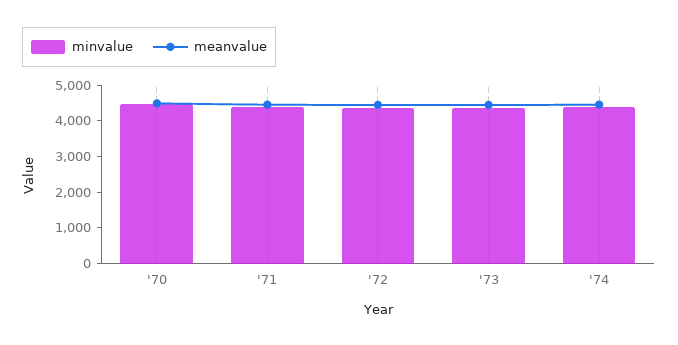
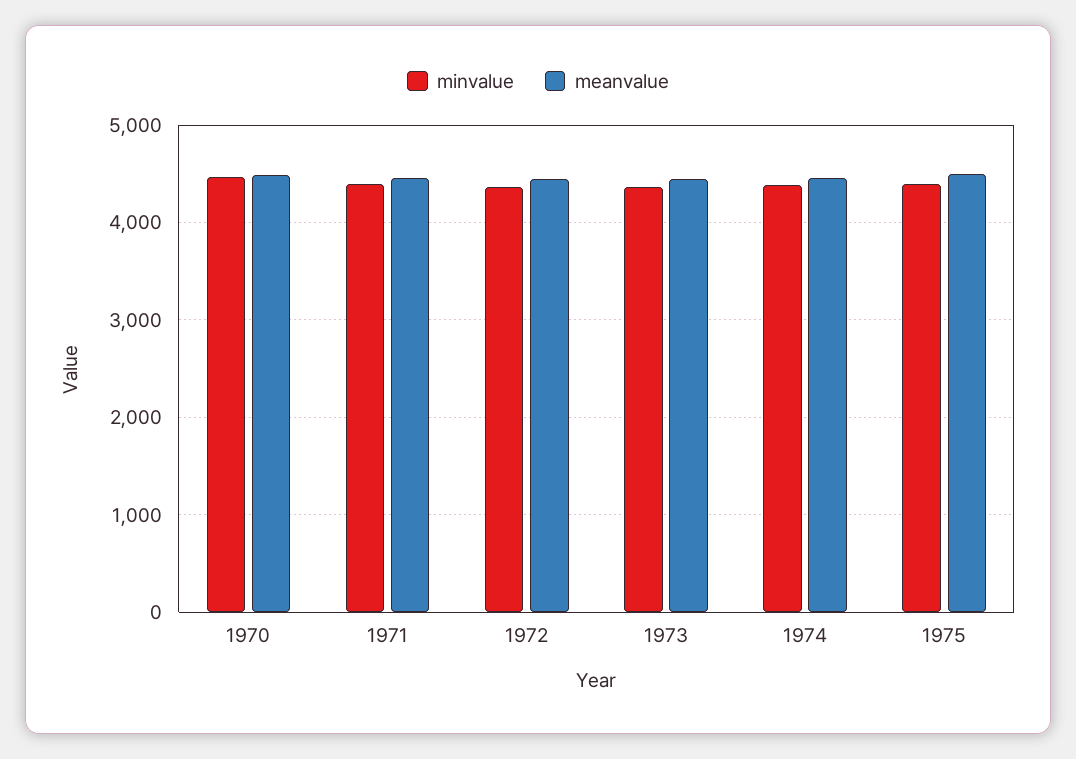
minvalue, 1975: none -> 4400
meanvalue, 1975: none -> 4500

